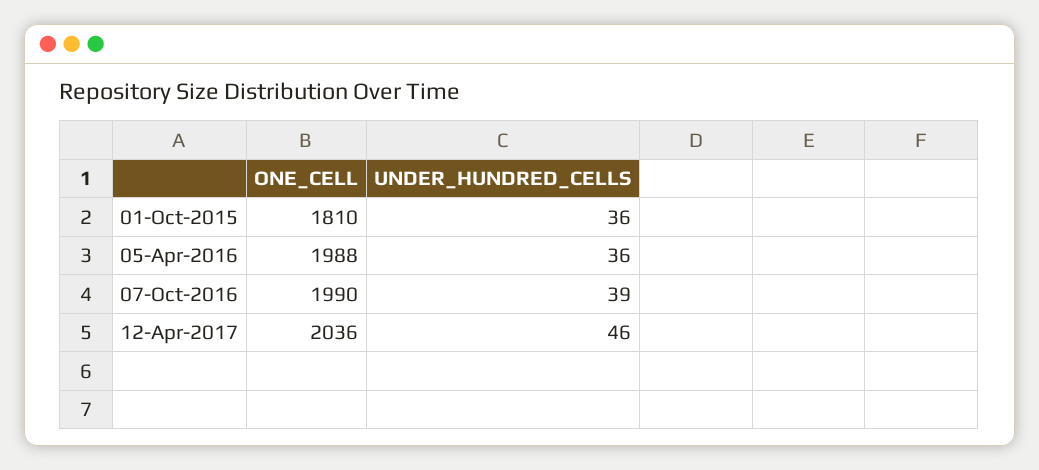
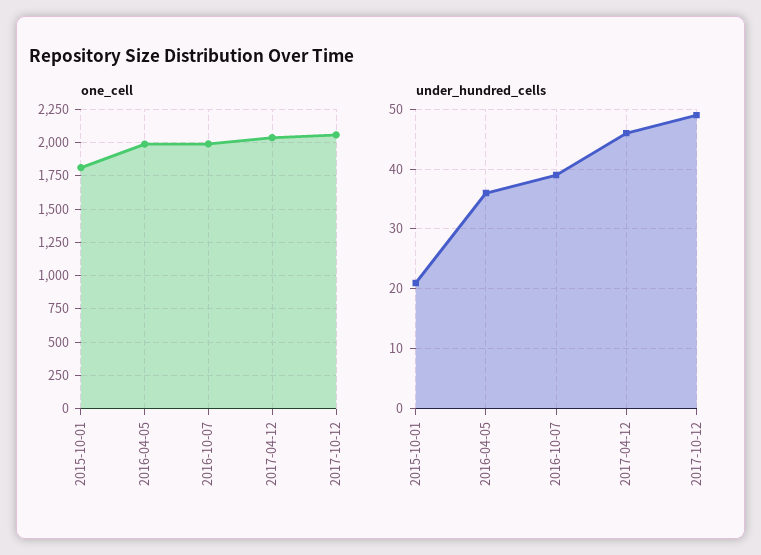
UNDER_HUNDRED_CELLS, 01-Oct-2015: 36 -> 20
ONE_CELL, 2017-10-12: none -> 2050
UNDER_HUNDRED_CELLS, 2017-10-12: none -> 50

